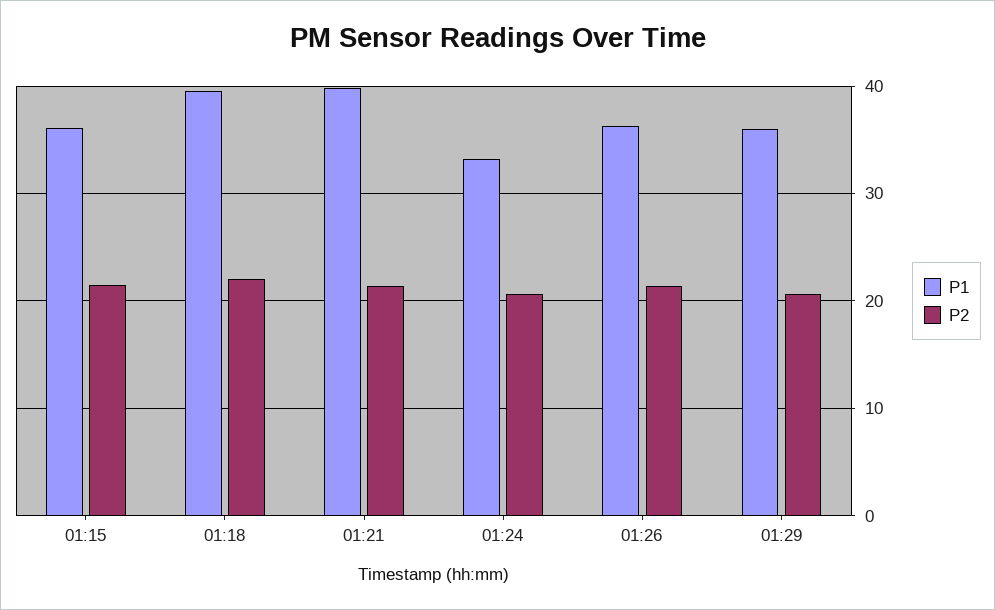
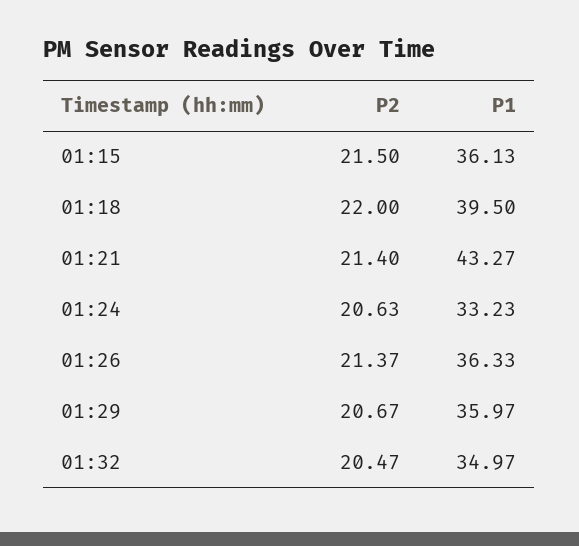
P1, 01:21: 40 -> 43.27
P2, 01:32: none -> 20.47
P1, 01:32: none -> 34.97

